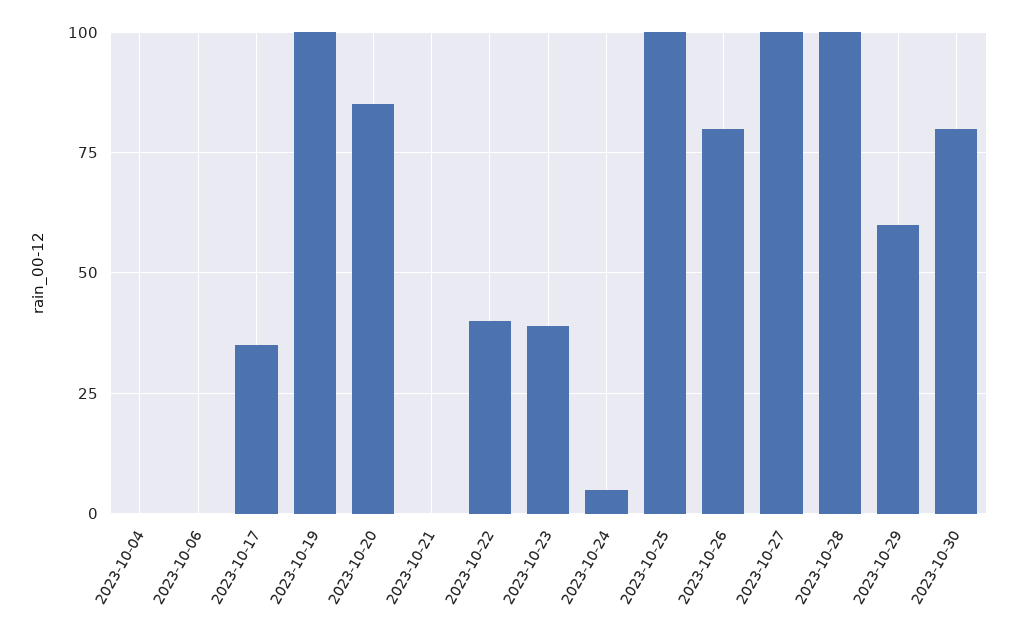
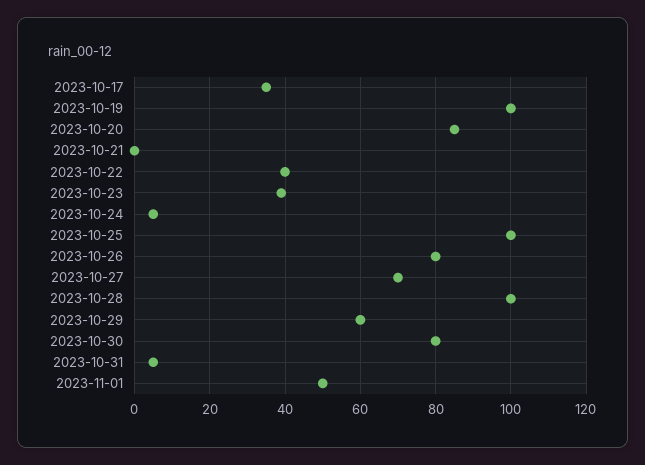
2023-10-04: 0 -> none
2023-10-06: 0 -> none
2023-10-27: 100 -> 70
2023-10-31: none -> 5
2023-11-01: none -> 50

